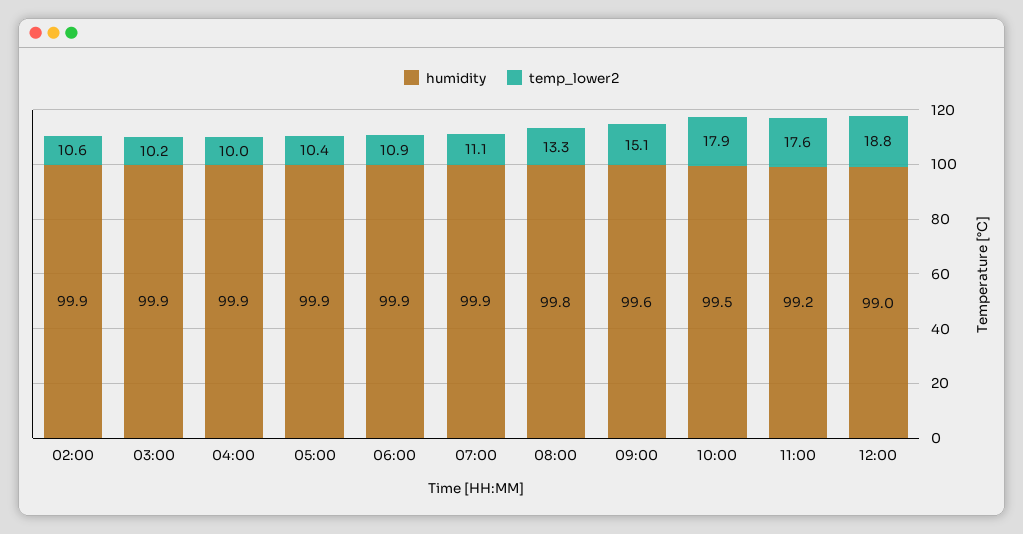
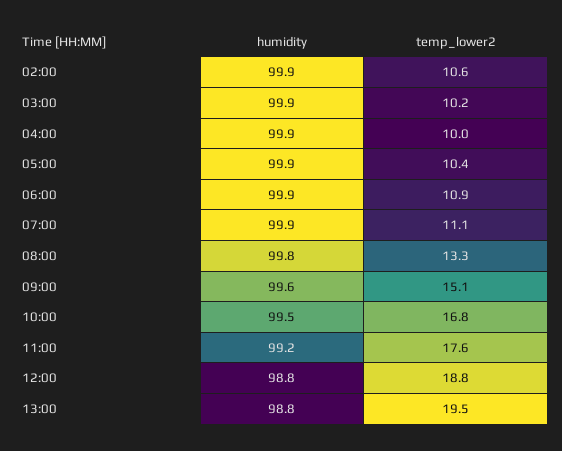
temp_lower2, 10:00: 17.9 -> 16.8
humidity, 12:00: 99 -> 98.8
humidity, 13:00: none -> 98.8
temp_lower2, 13:00: none -> 19.5

